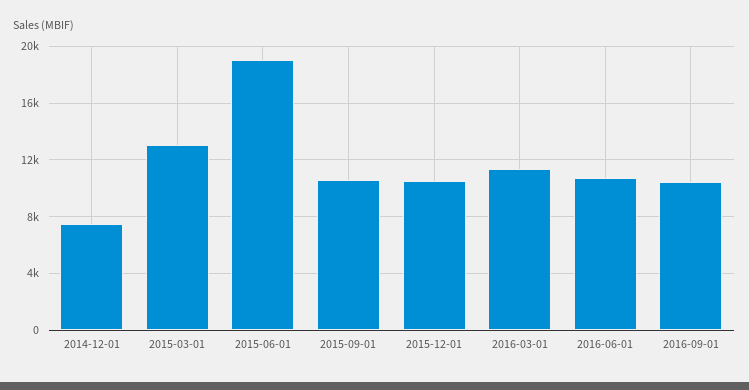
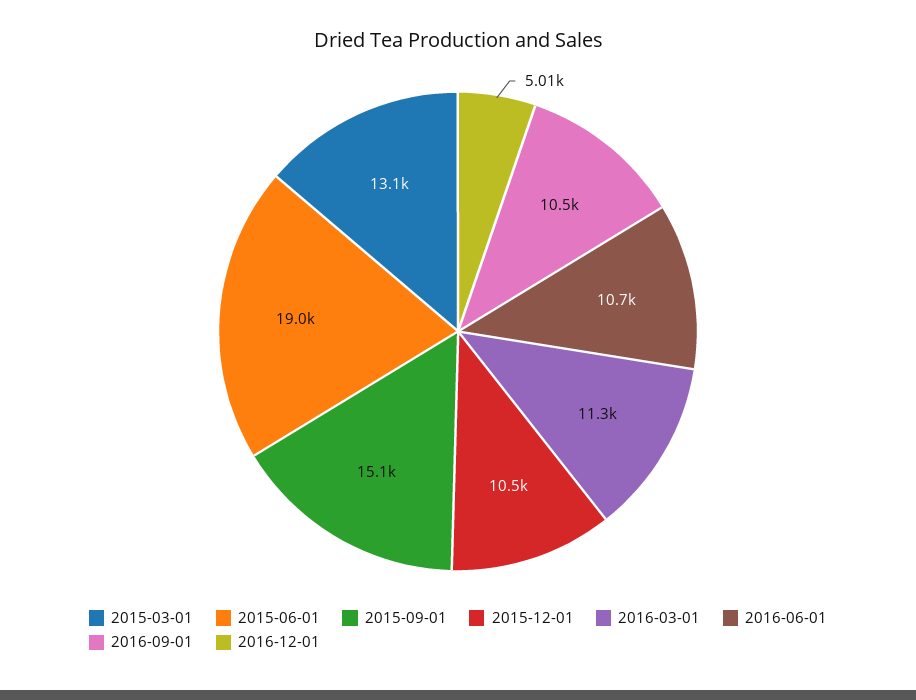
2014-12-01: 7500 -> none
2015-09-01: 10500 -> 15100
2016-12-01: none -> 5010

